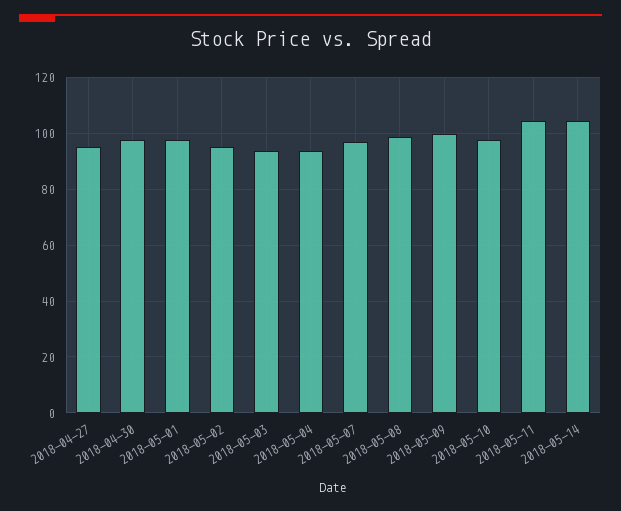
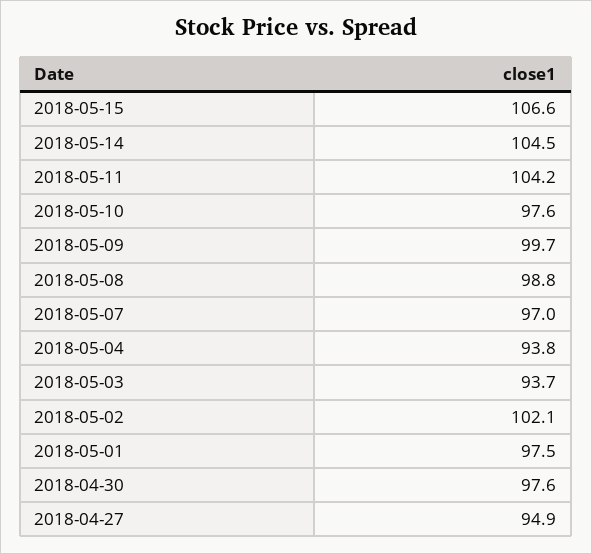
2018-05-02: 95 -> 102.1
2018-05-15: none -> 106.6

